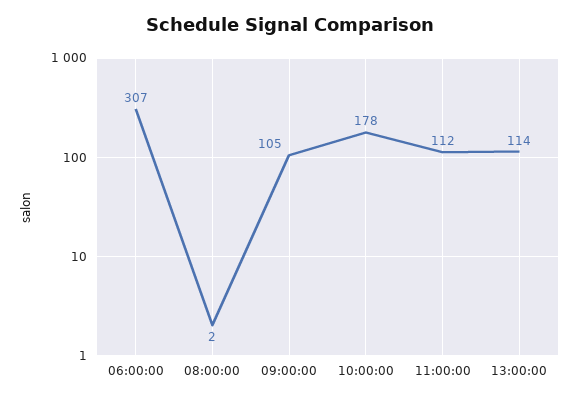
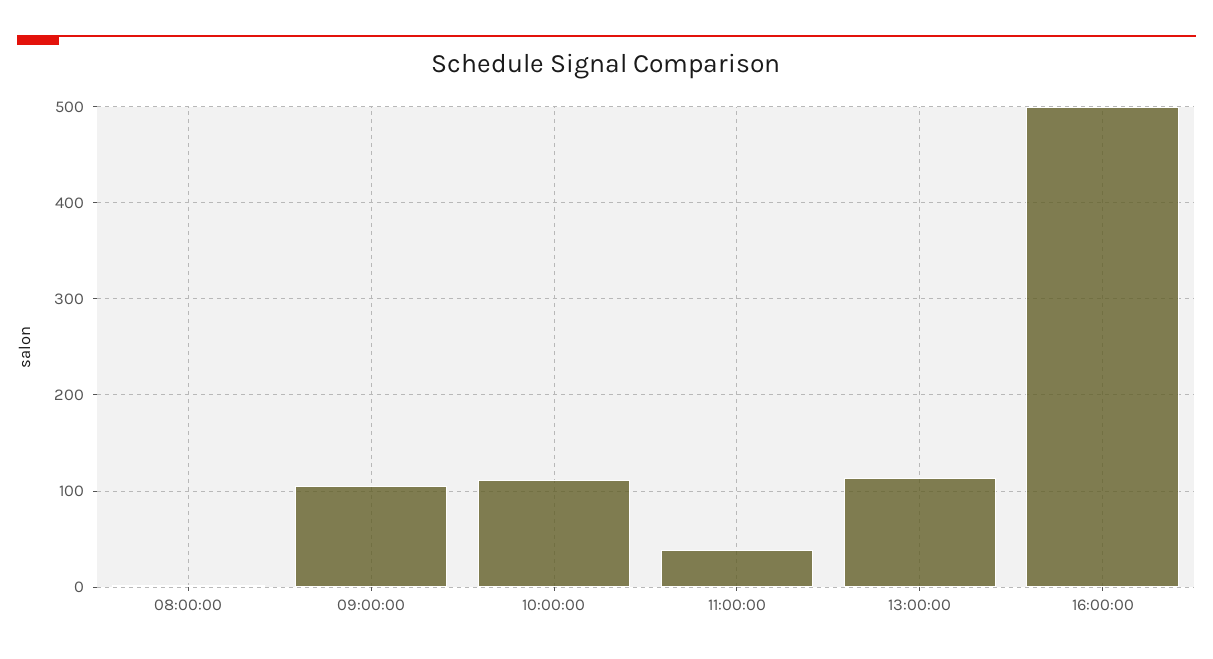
06:00:00: 307 -> none
10:00:00: 178 -> 110
11:00:00: 112 -> 40
16:00:00: none -> 500

